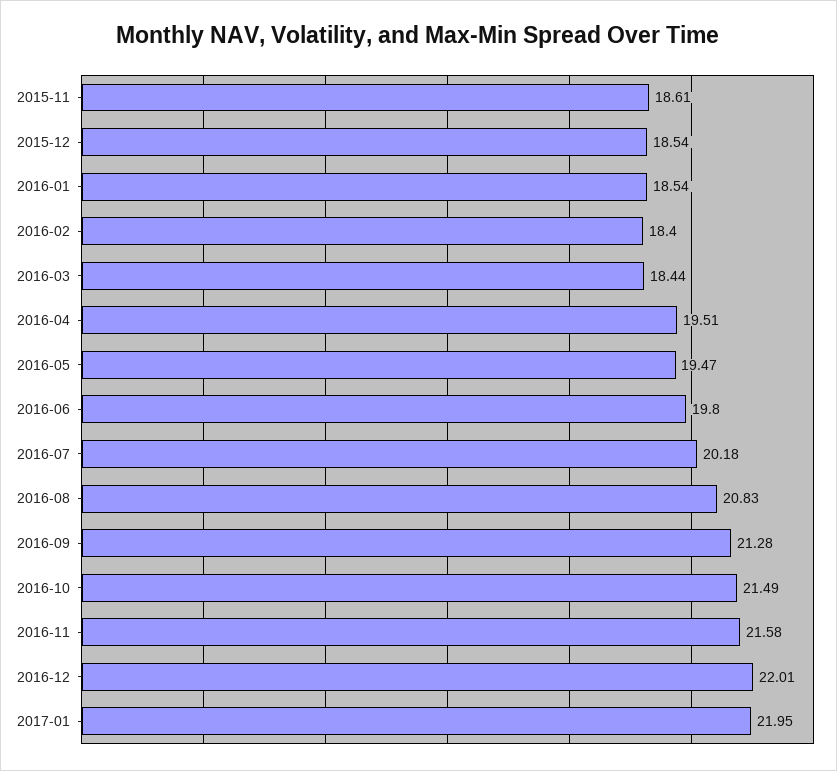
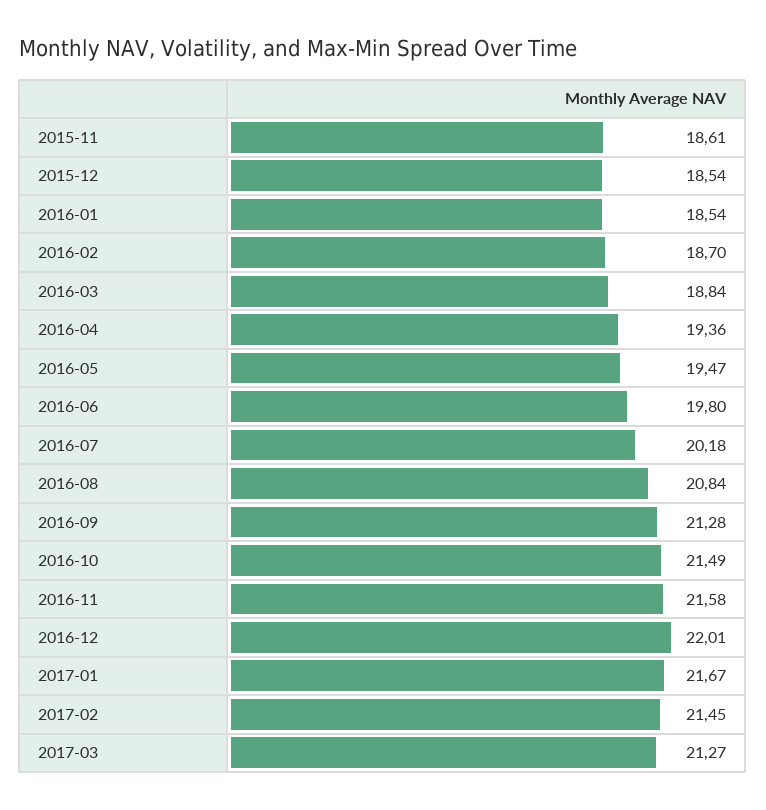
2016-02: 18.4 -> 18.7
2016-03: 18.44 -> 18.84
2016-04: 19.51 -> 19.36
2016-08: 20.83 -> 20.84
2017-01: 21.95 -> 21.67
2017-02: none -> 21.45
2017-03: none -> 21.27

